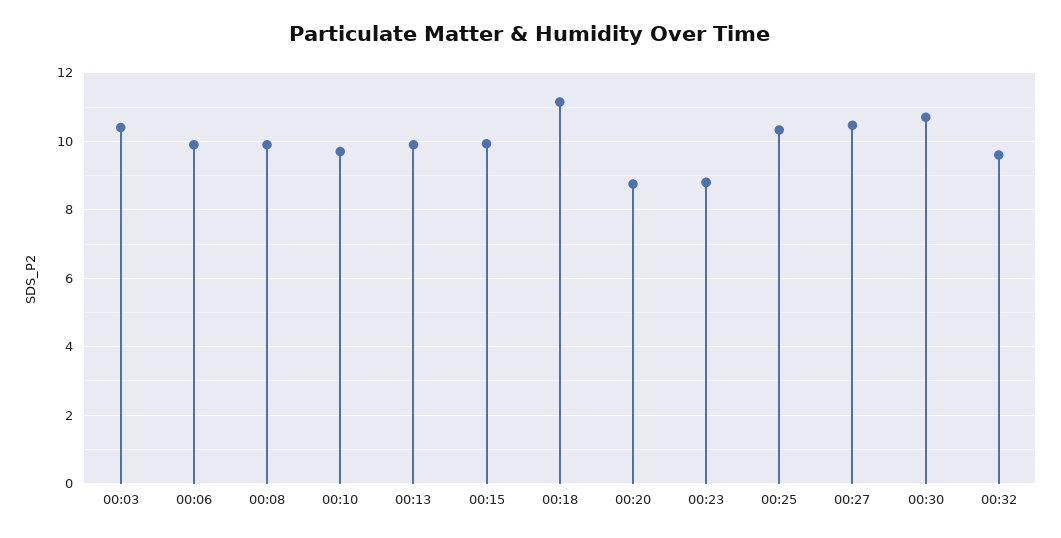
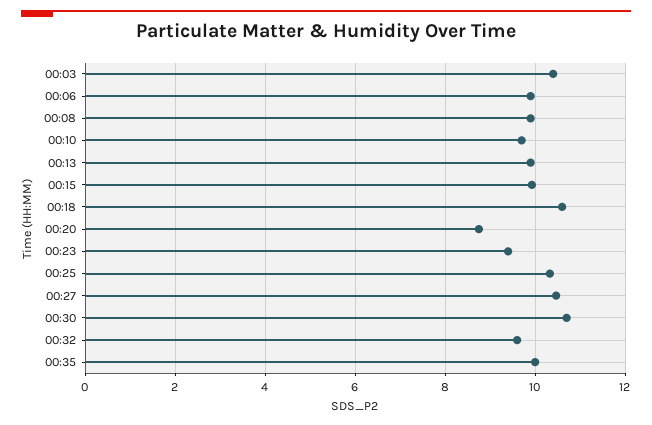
00:18: 11.2 -> 10.6
00:23: 8.8 -> 9.4
00:35: none -> 10

